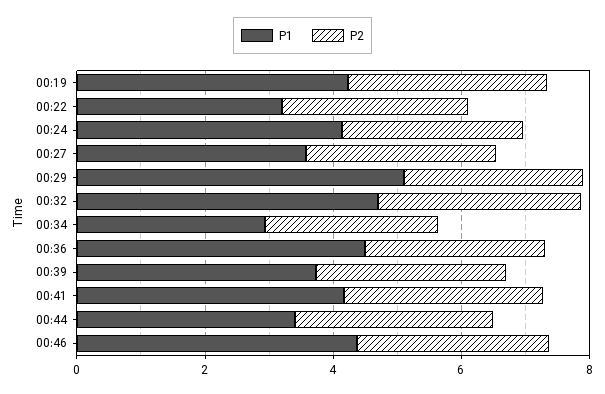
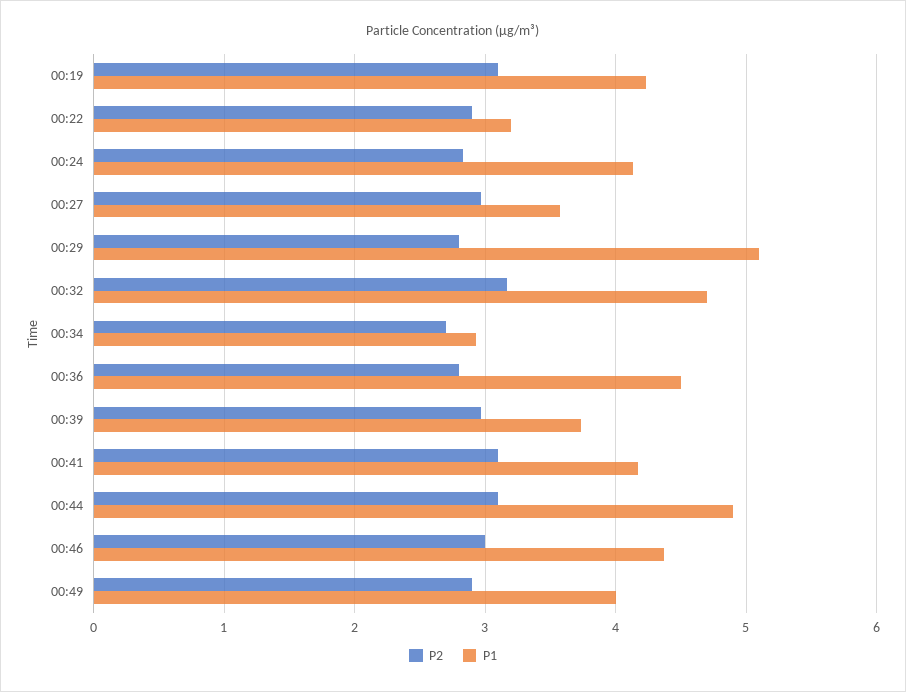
P1, 00:44: 3.5 -> 4.9
P2, 00:49: none -> 2.9
P1, 00:49: none -> 4

